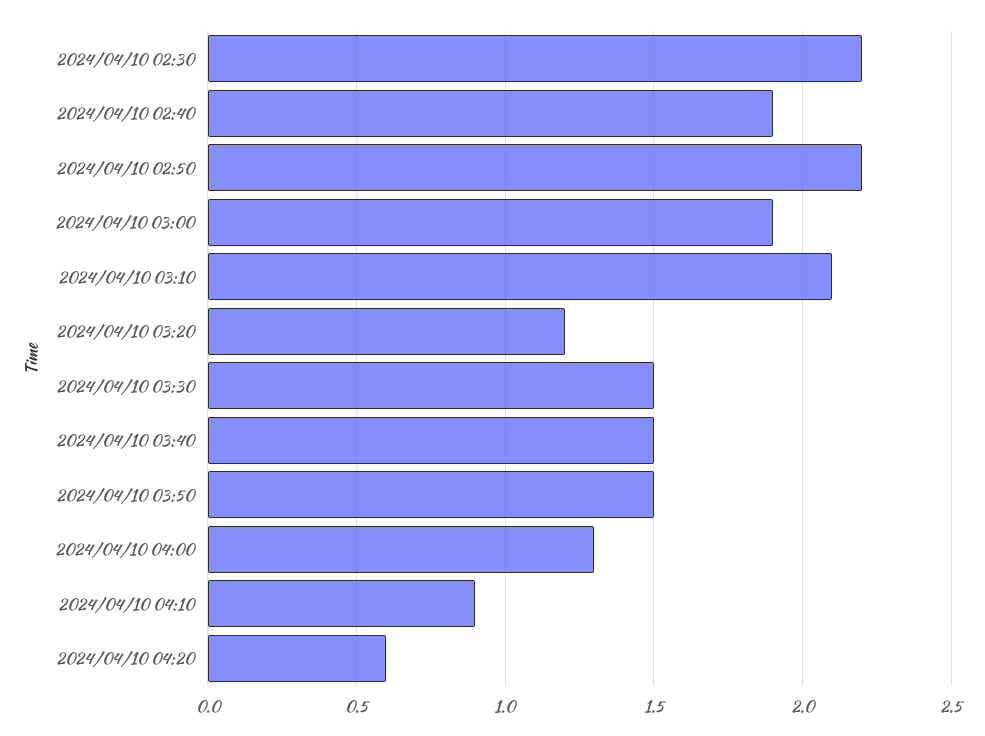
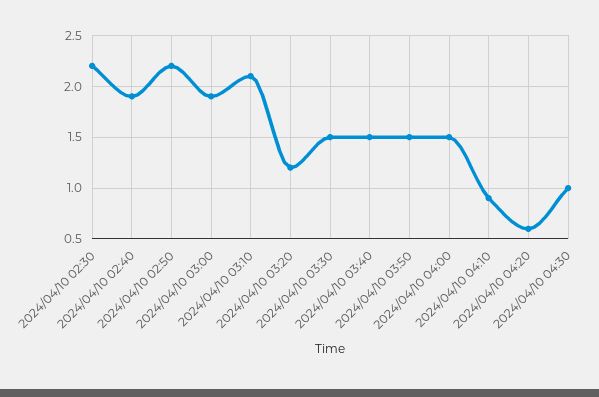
2024/04/10 04:00: 1.3 -> 1.5
2024/04/10 04:30: none -> 1

